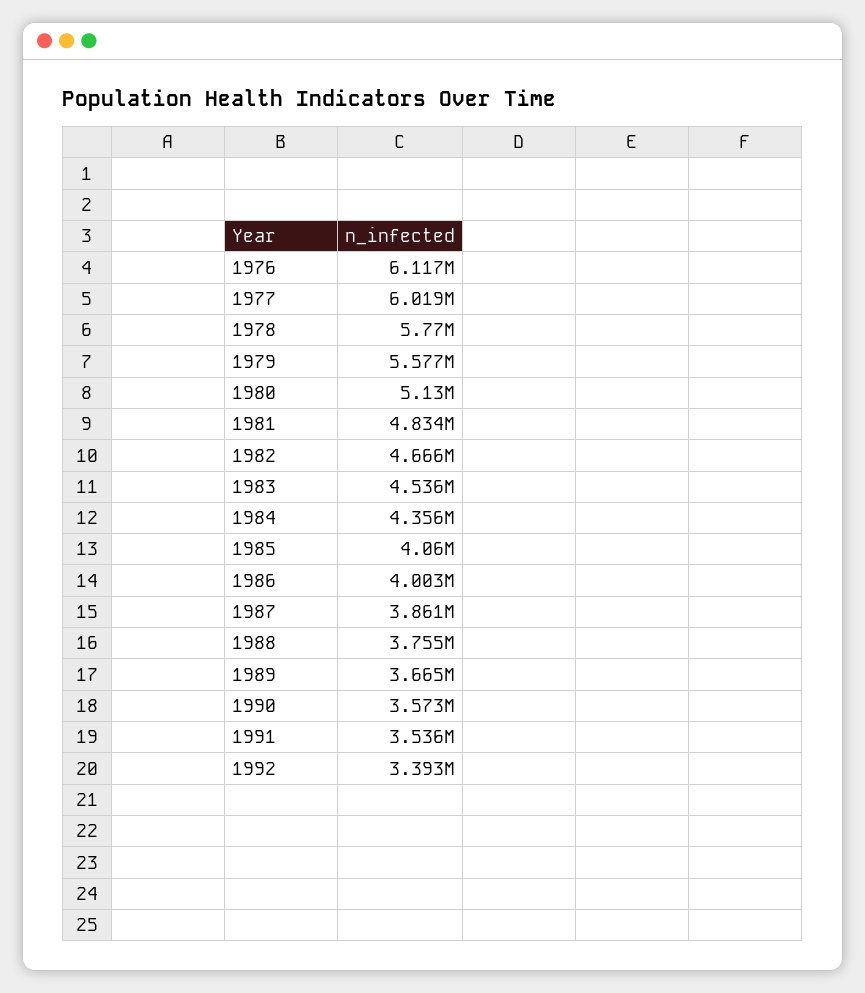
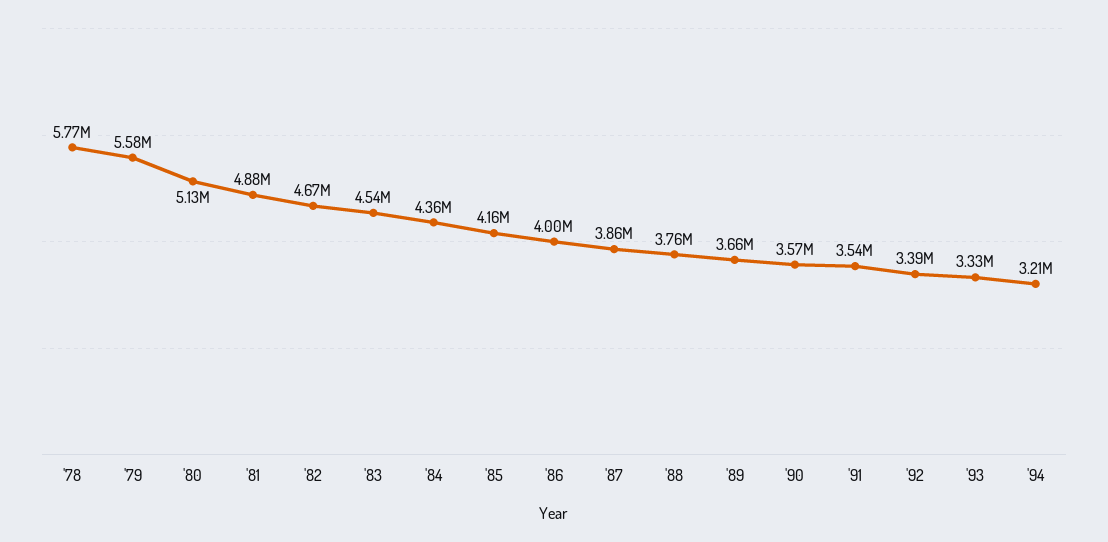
1976: 6117000 -> none
1977: 6019000 -> none
1981: 4834000 -> 4880000
1985: 4060000 -> 4160000
'93: none -> 3330000
'94: none -> 3210000

